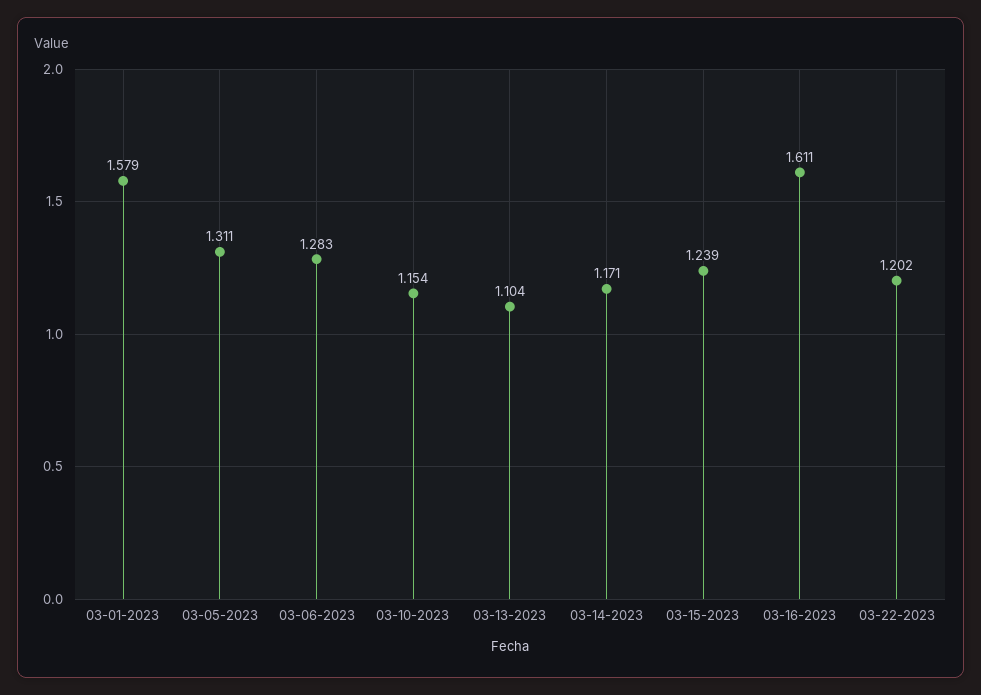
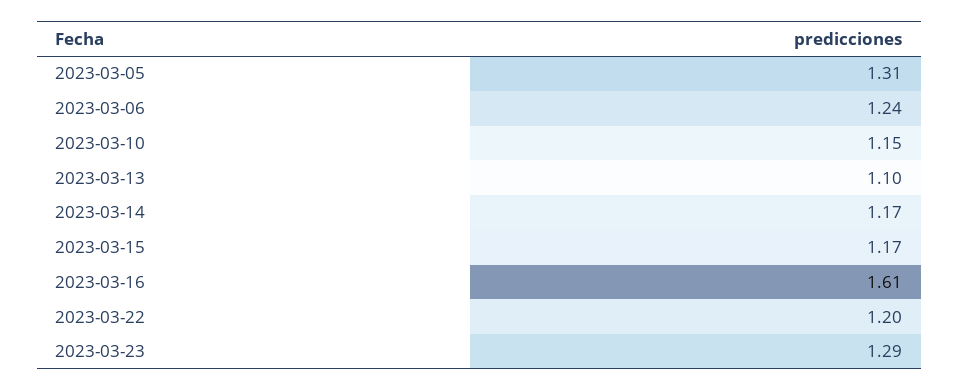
03-01-2023: 1.579 -> none
03-06-2023: 1.283 -> 1.24
03-15-2023: 1.239 -> 1.17
2023-03-23: none -> 1.29

